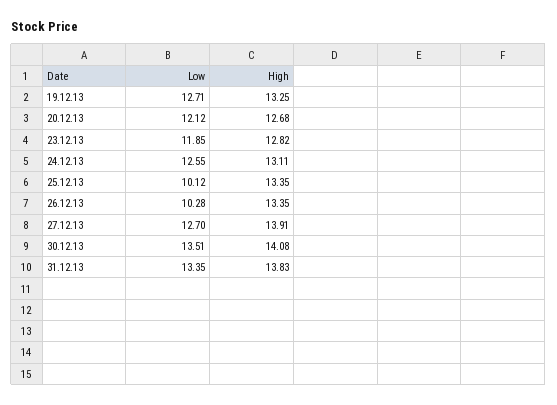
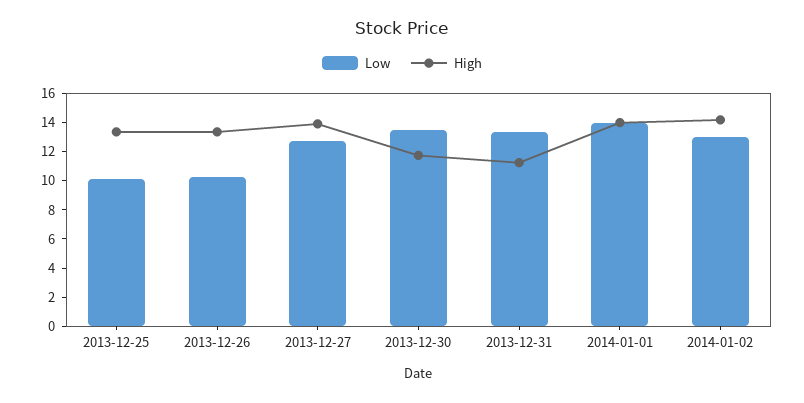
Low, 19.12.13: 12.71 -> none
High, 19.12.13: 13.25 -> none
Low, 20.12.13: 12.12 -> none
High, 20.12.13: 12.68 -> none
Low, 23.12.13: 11.85 -> none
High, 23.12.13: 12.82 -> none
Low, 24.12.13: 12.55 -> none
High, 24.12.13: 13.11 -> none
High, 30.12.13: 14.08 -> 12
High, 31.12.13: 13.83 -> 11
Low, 2014-01-01: none -> 14
High, 2014-01-01: none -> 14
Low, 2014-01-02: none -> 13
High, 2014-01-02: none -> 14

